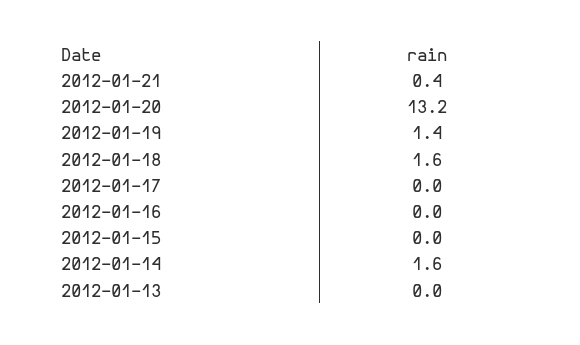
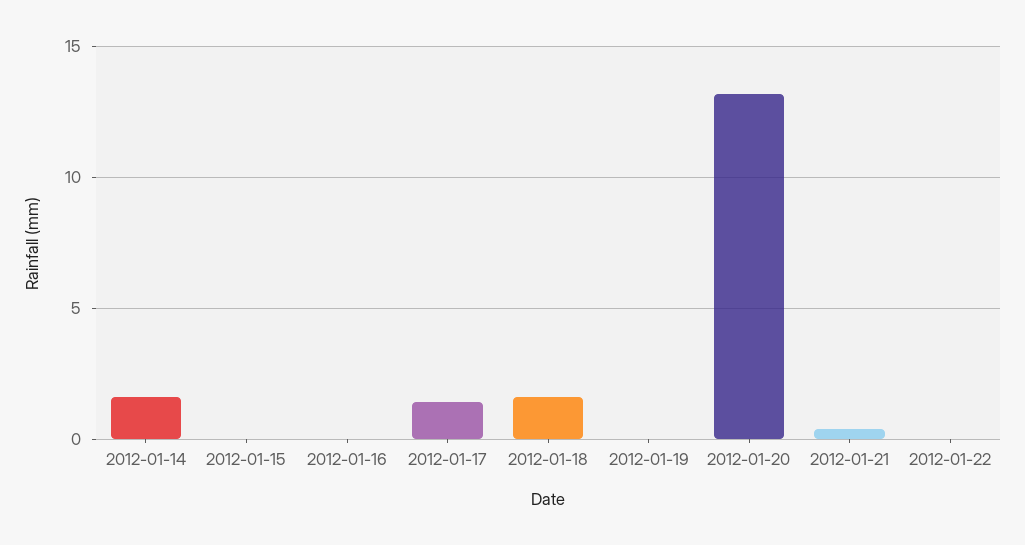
2012-01-19: 1.4 -> 0
2012-01-17: 0 -> 1.5
2012-01-13: 0 -> none
2012-01-22: none -> 0

